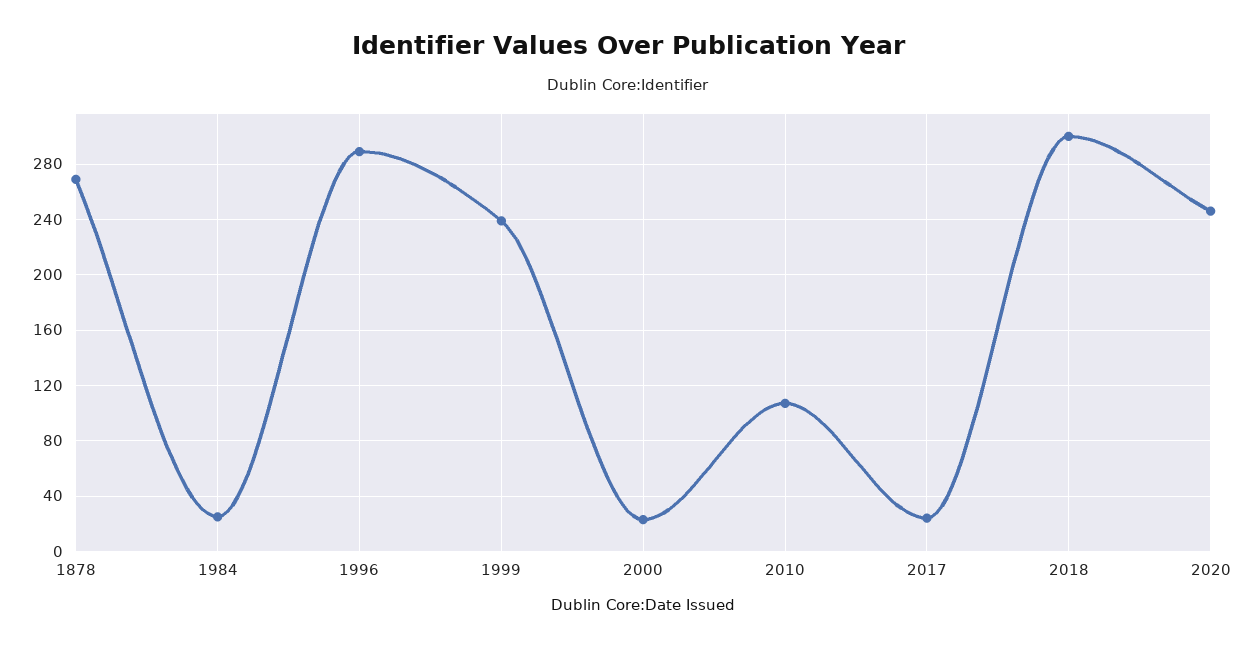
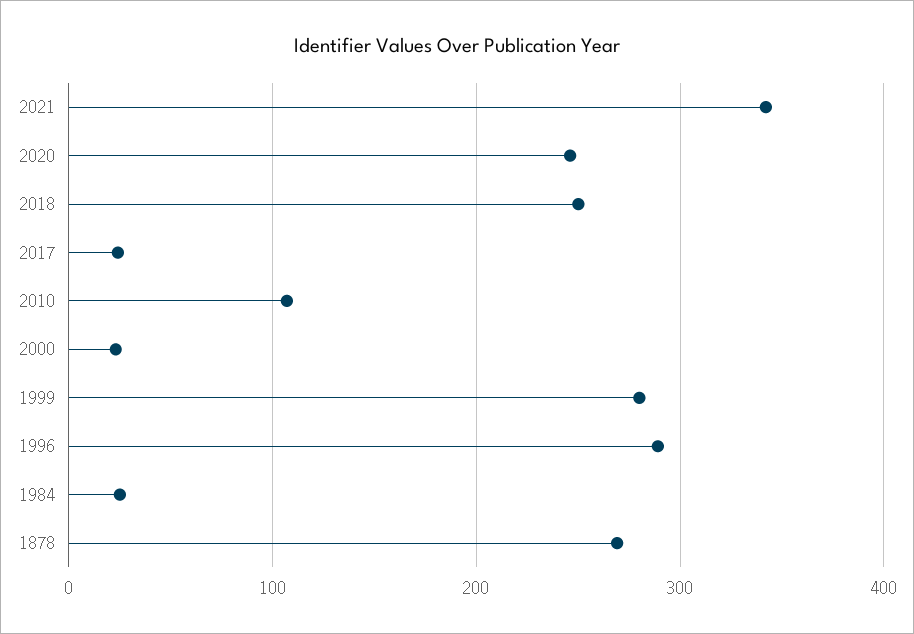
1999: 240 -> 280
2018: 300 -> 250
2021: none -> 340

